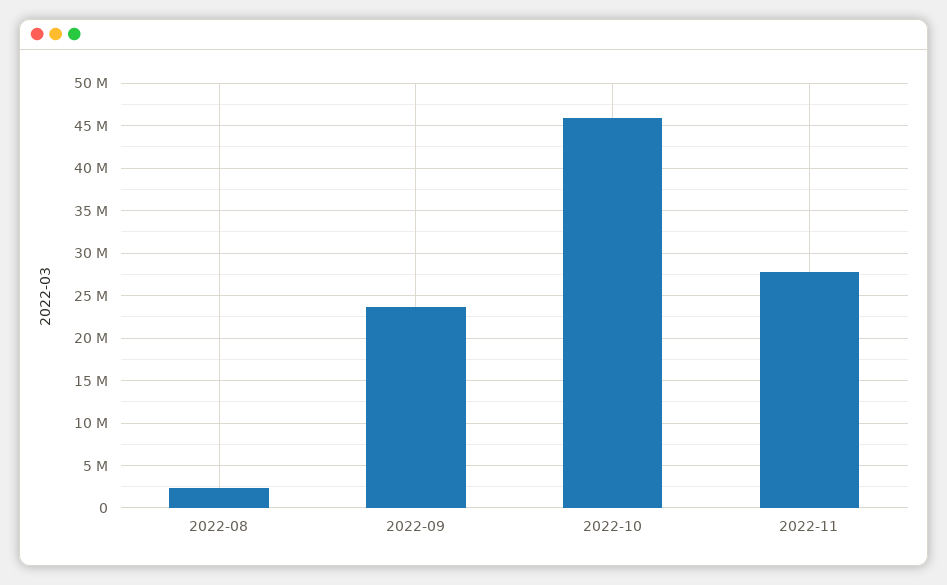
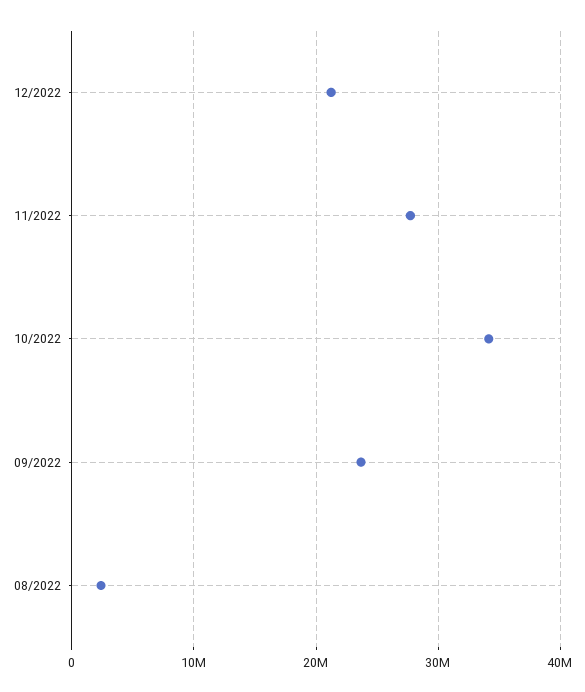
2022-10: 46000000 -> 34000000
12/2022: none -> 21000000

